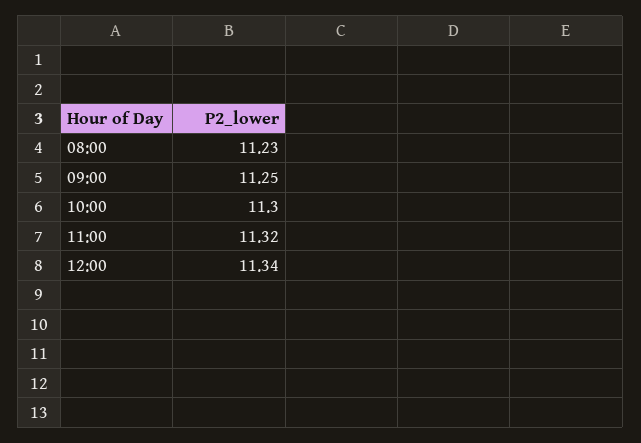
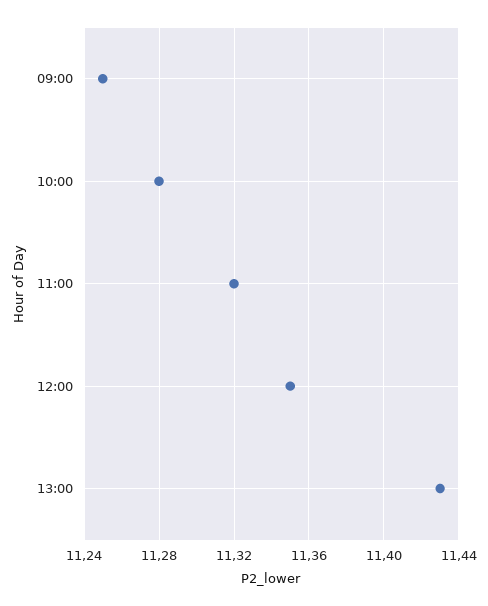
08:00: 11.23 -> none
10:00: 11.3 -> 11.28
12:00: 11.34 -> 11.35
13:00: none -> 11.43

